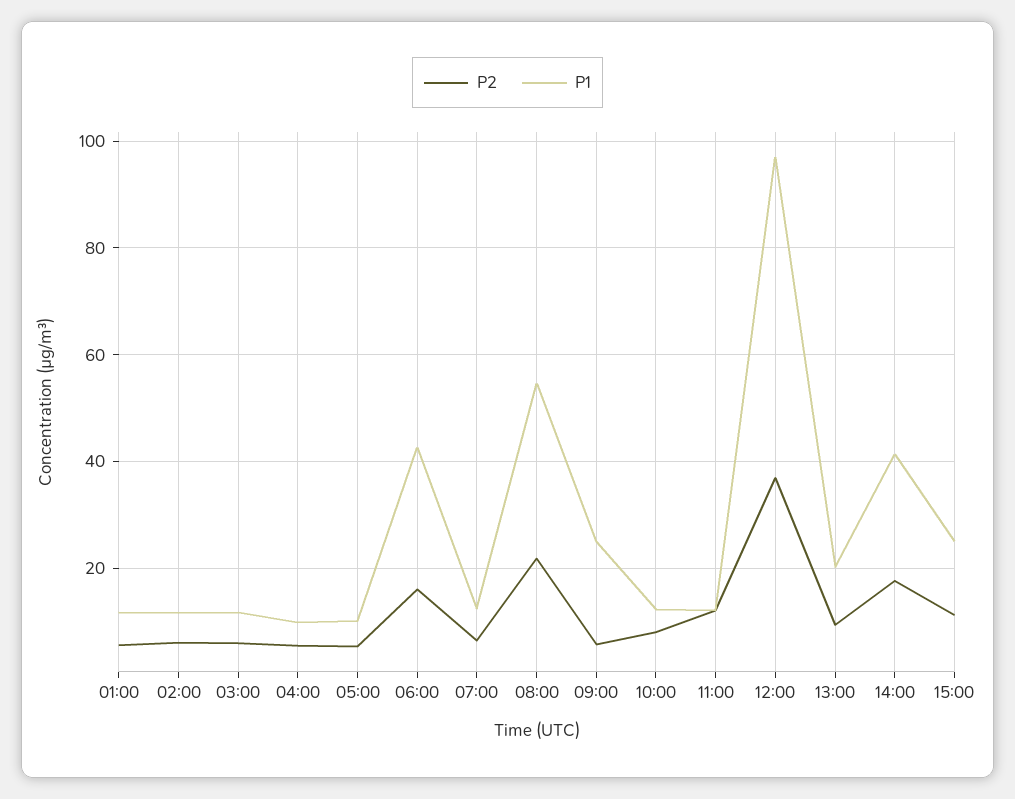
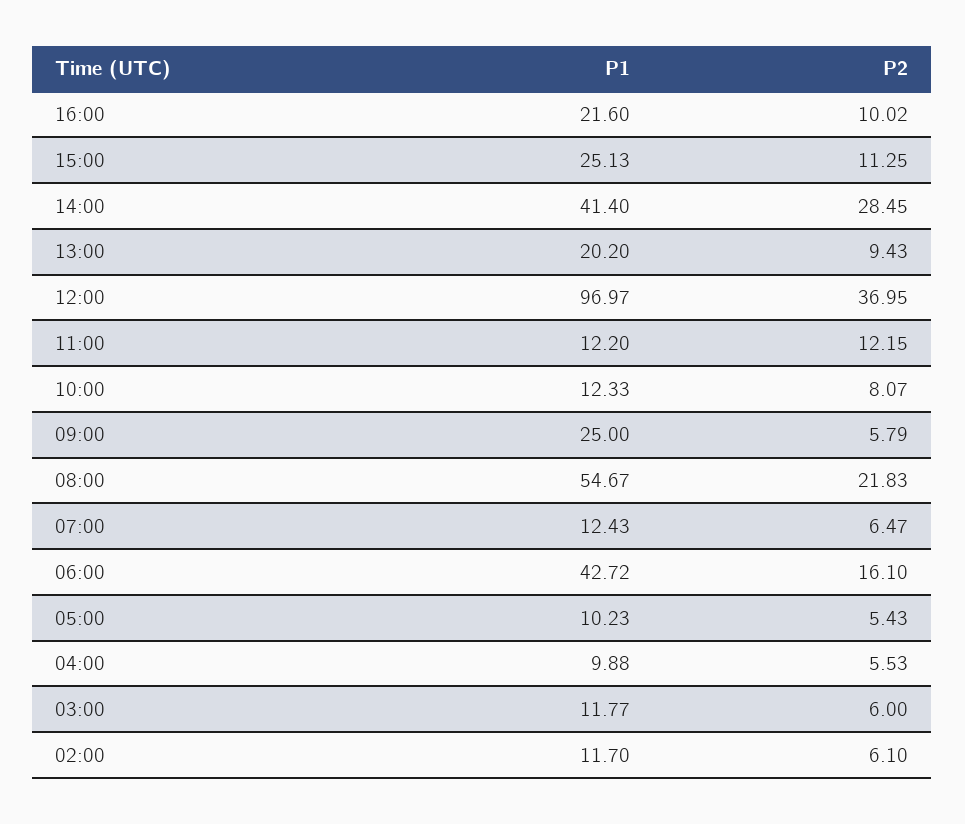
P2, 01:00: 6 -> none
P1, 01:00: 12 -> none
P2, 14:00: 18 -> 28.45
P1, 16:00: none -> 21.6
P2, 16:00: none -> 10.02

